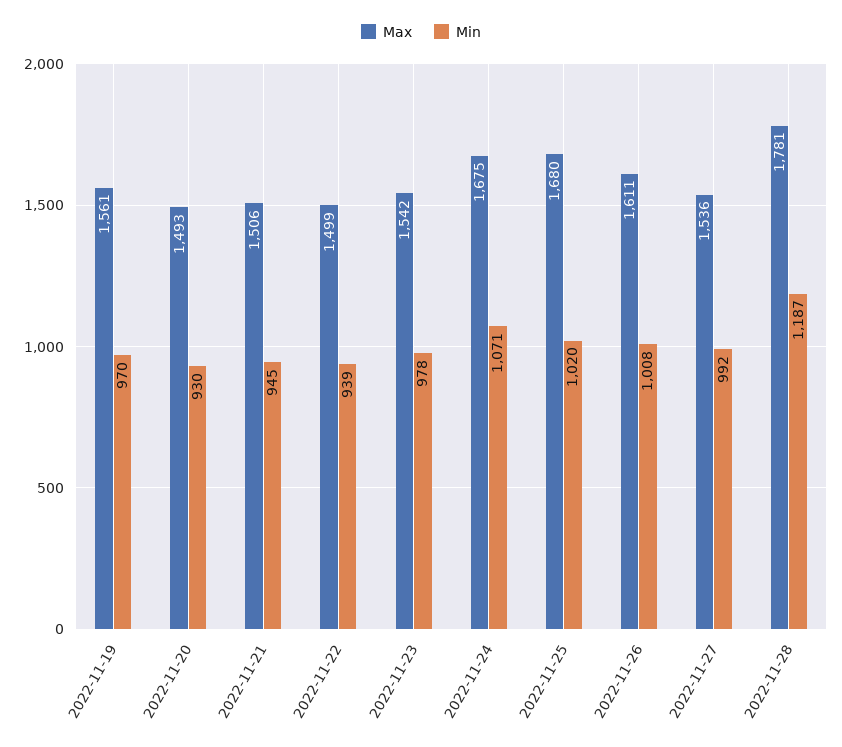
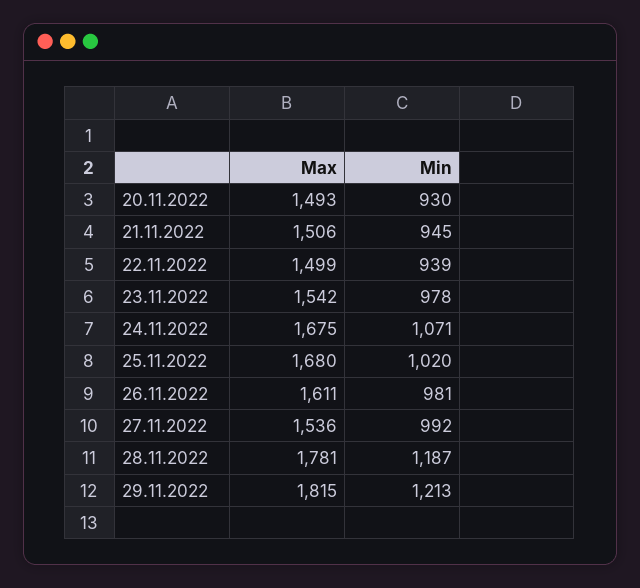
Max, 2022-11-19: 1561 -> none
Min, 2022-11-19: 970 -> none
Min, 2022-11-26: 1008 -> 981
Max, 29.11.2022: none -> 1815
Min, 29.11.2022: none -> 1213

